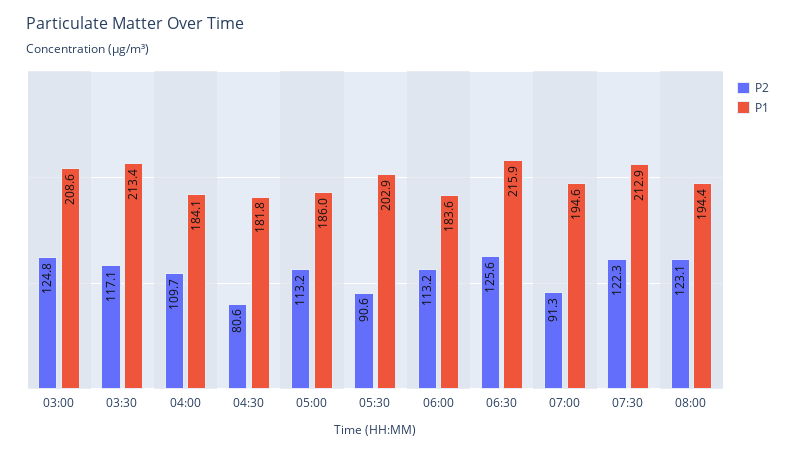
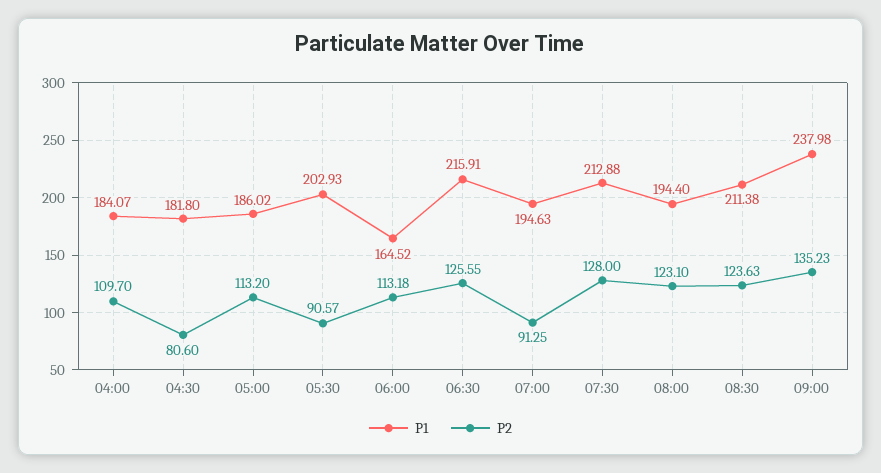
P2, 03:00: 124.8 -> none
P1, 03:00: 208.6 -> none
P2, 03:30: 117.1 -> none
P1, 03:30: 213.4 -> none
P1, 06:00: 183.6 -> 164.52
P2, 07:30: 122.3 -> 128
P1, 08:30: none -> 211.38
P2, 08:30: none -> 123.63
P1, 09:00: none -> 237.98
P2, 09:00: none -> 135.23

